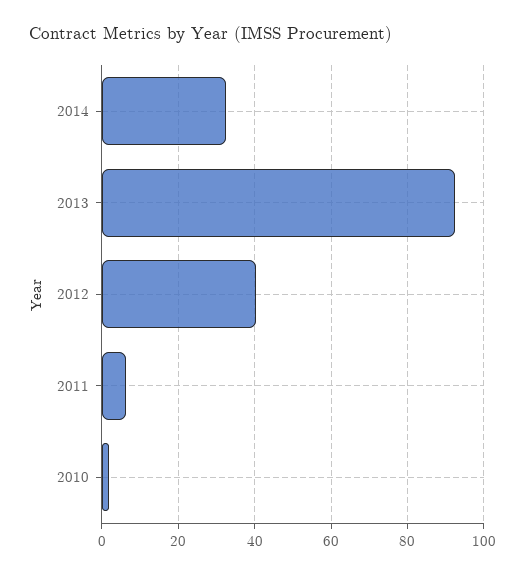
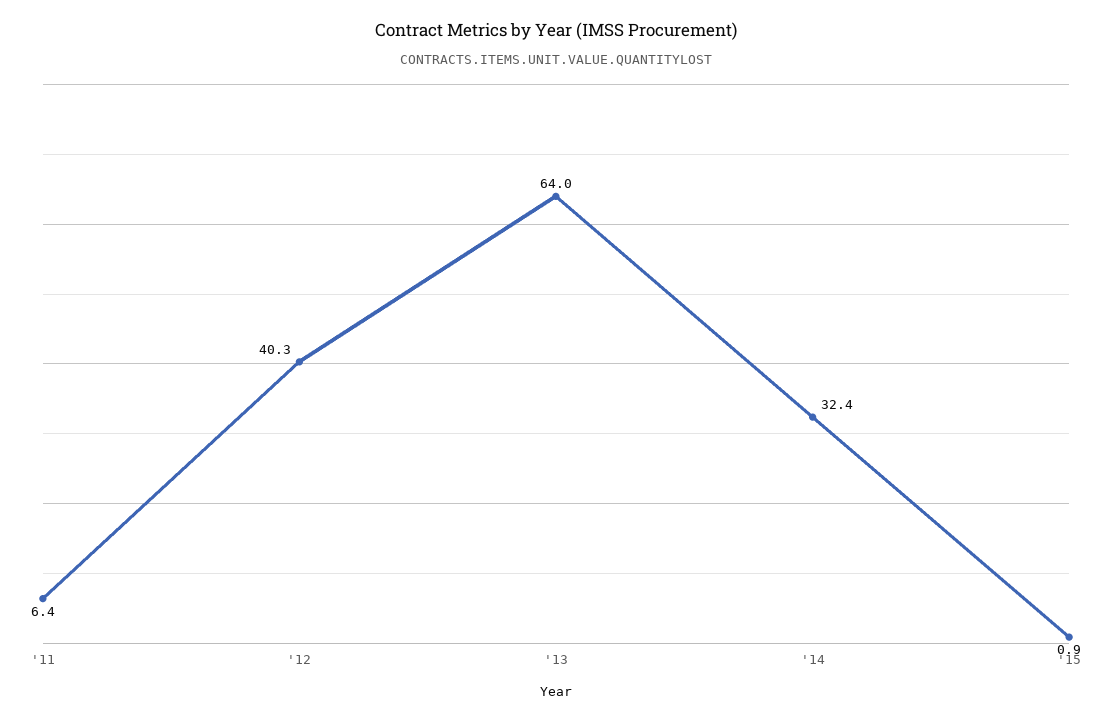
2013: 92 -> 64
2010: 2 -> none
'15: none -> 0.9

